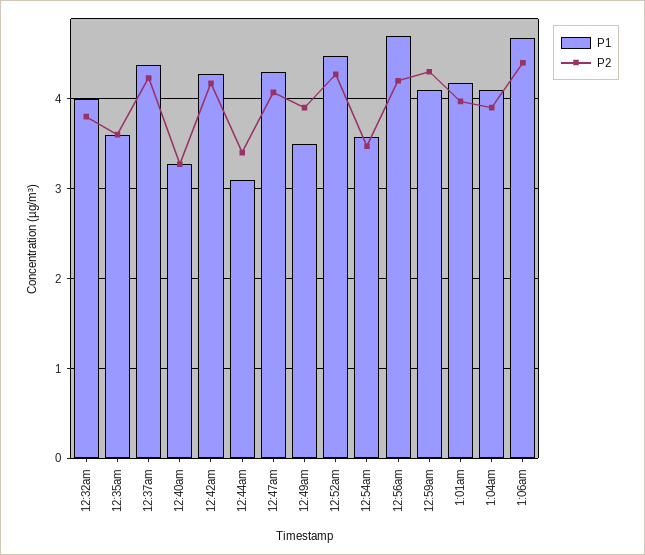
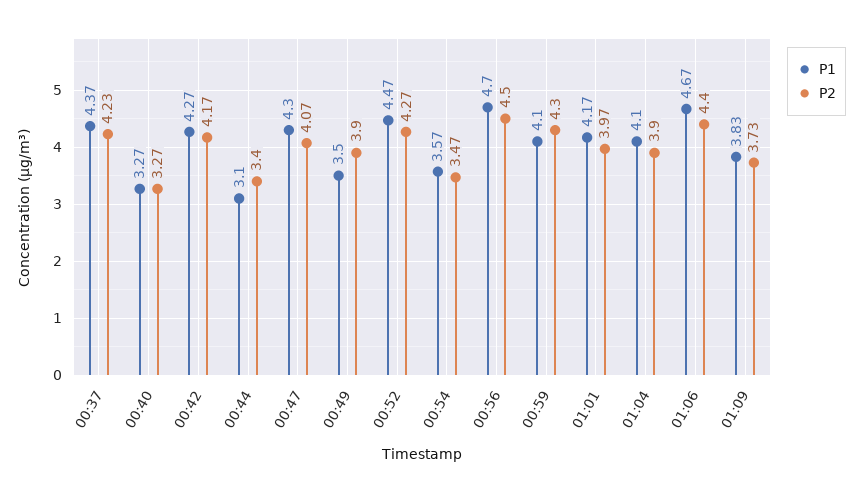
P1, 12:32am: 4 -> none
P2, 12:32am: 3.8 -> none
P1, 12:35am: 3.6 -> none
P2, 12:35am: 3.6 -> none
P2, 12:56am: 4.2 -> 4.5
P1, 01:09: none -> 3.83
P2, 01:09: none -> 3.73

